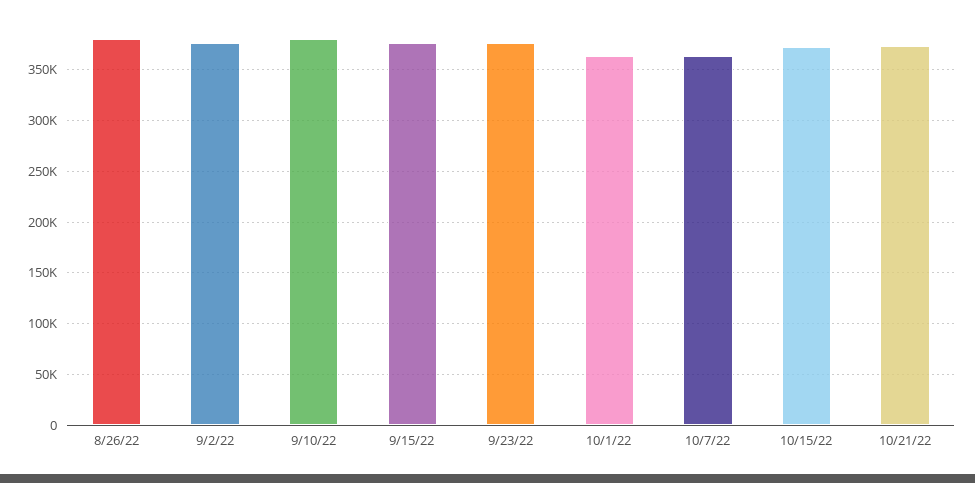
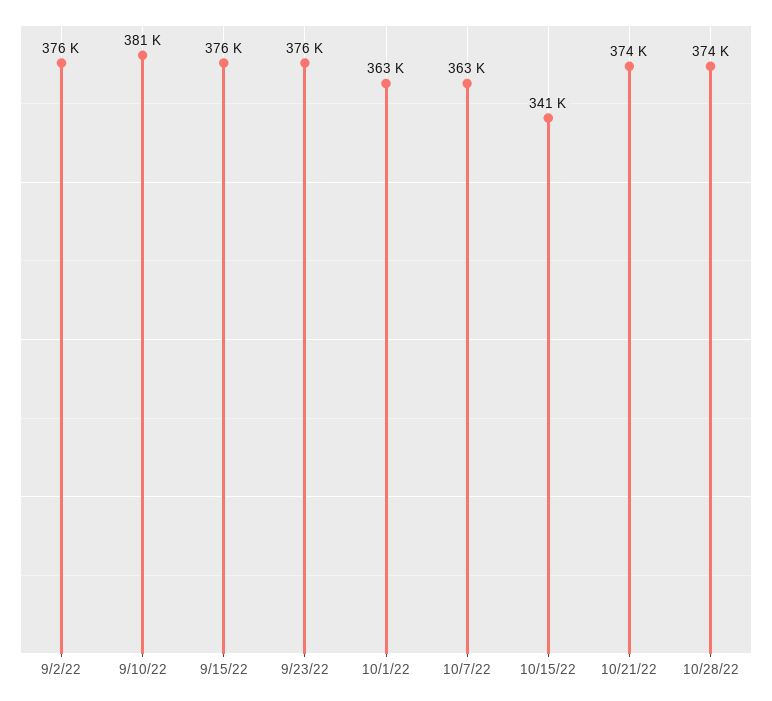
8/26/22: 380000 -> none
10/15/22: 370000 -> 341000
10/28/22: none -> 374000

